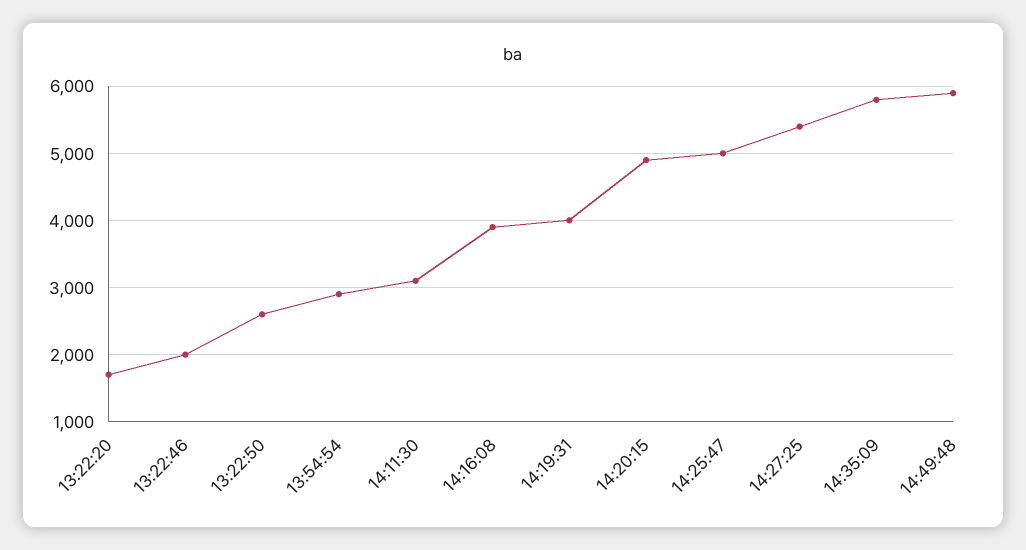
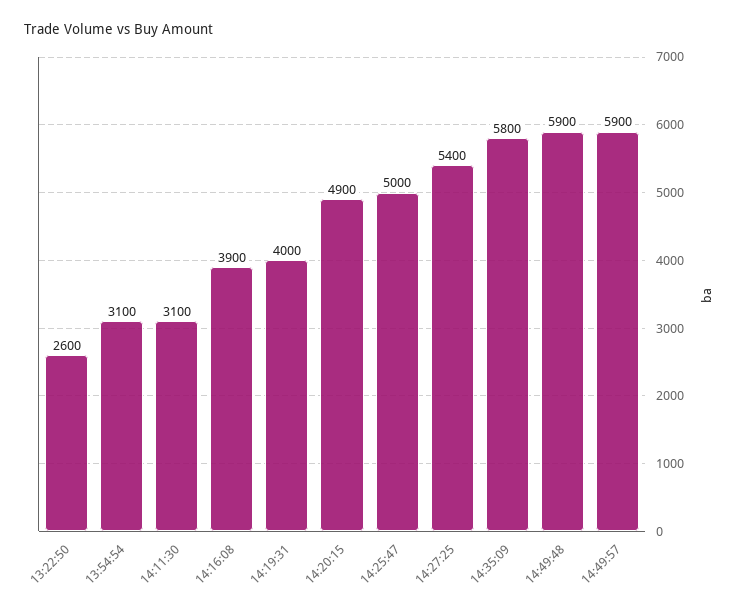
13:22:20: 1700 -> none
13:22:46: 2000 -> none
13:54:54: 2900 -> 3100
14:49:57: none -> 5900

